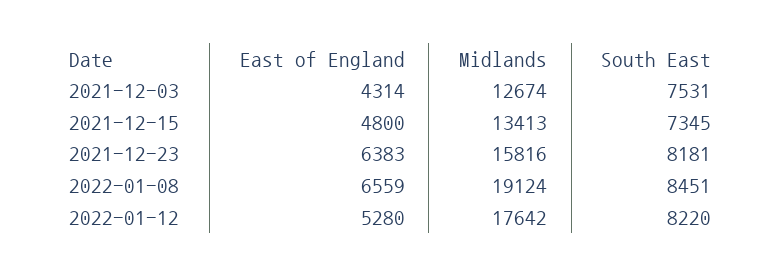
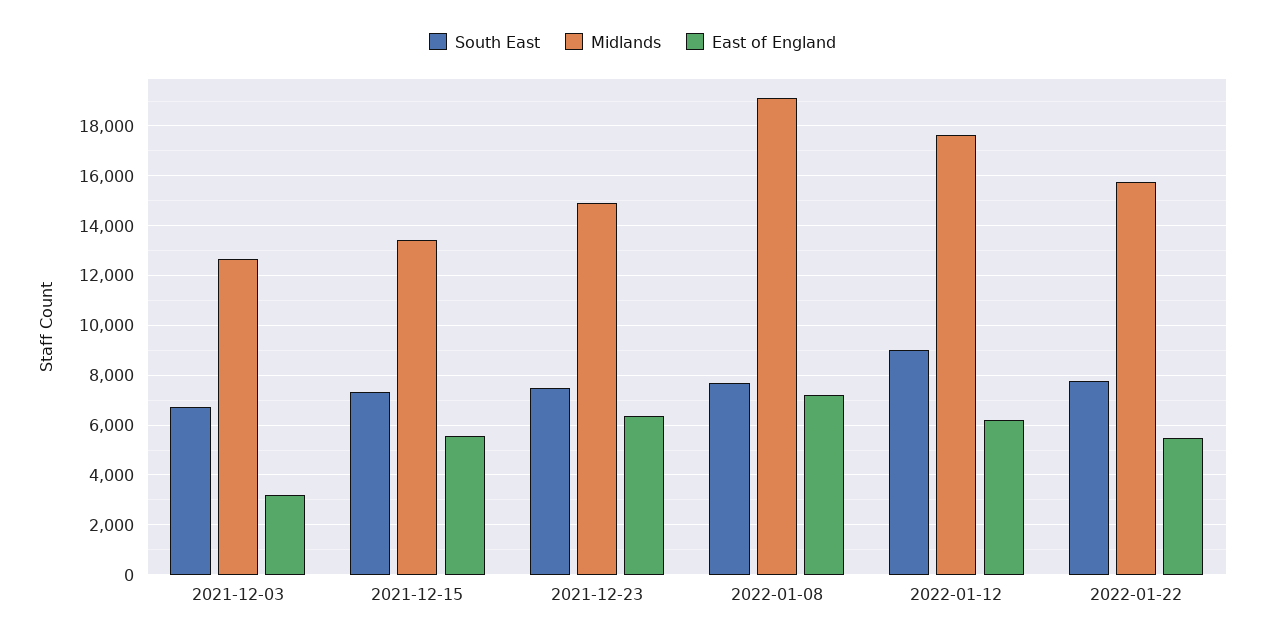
East of England, 2021-12-03: 4314 -> 3250
South East, 2021-12-03: 7531 -> 6750
East of England, 2021-12-15: 4800 -> 5500
Midlands, 2021-12-23: 15816 -> 15000
South East, 2021-12-23: 8181 -> 7500
East of England, 2022-01-08: 6559 -> 7250
South East, 2022-01-08: 8451 -> 7750
East of England, 2022-01-12: 5280 -> 6250
South East, 2022-01-12: 8220 -> 9000
South East, 2022-01-22: none -> 7750
Midlands, 2022-01-22: none -> 15750
East of England, 2022-01-22: none -> 5500

